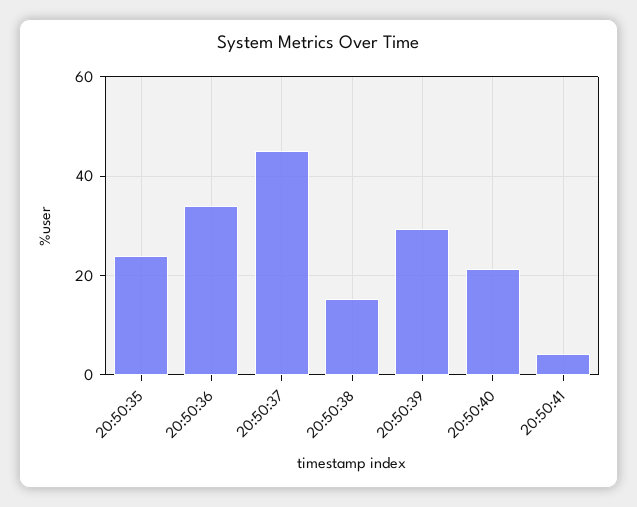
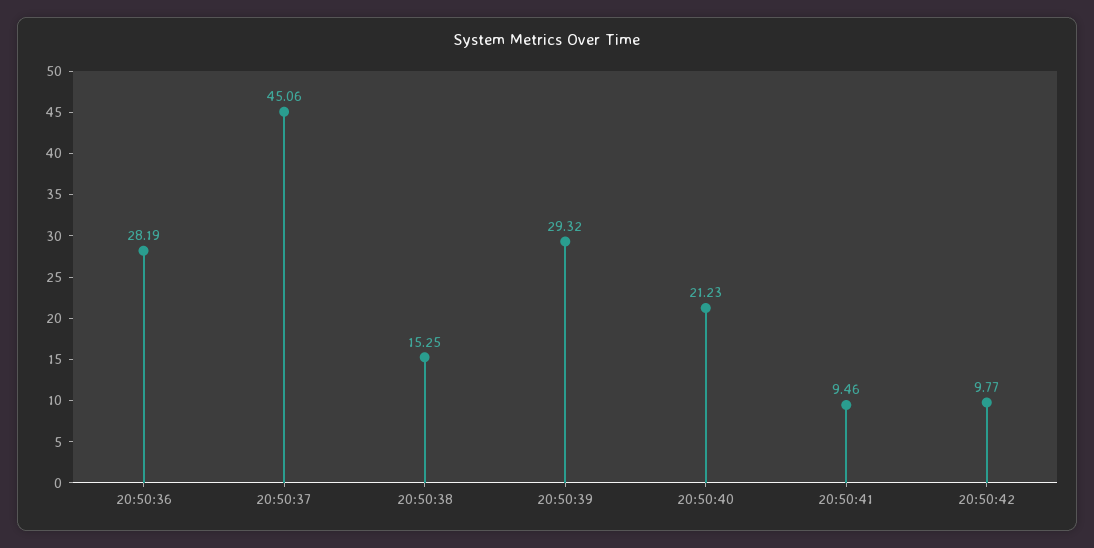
20:50:35: 24 -> none
20:50:36: 34 -> 28.19
20:50:41: 4 -> 9.46
20:50:42: none -> 9.77

